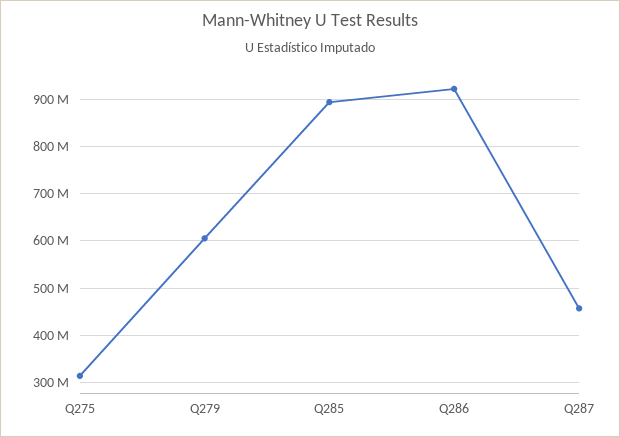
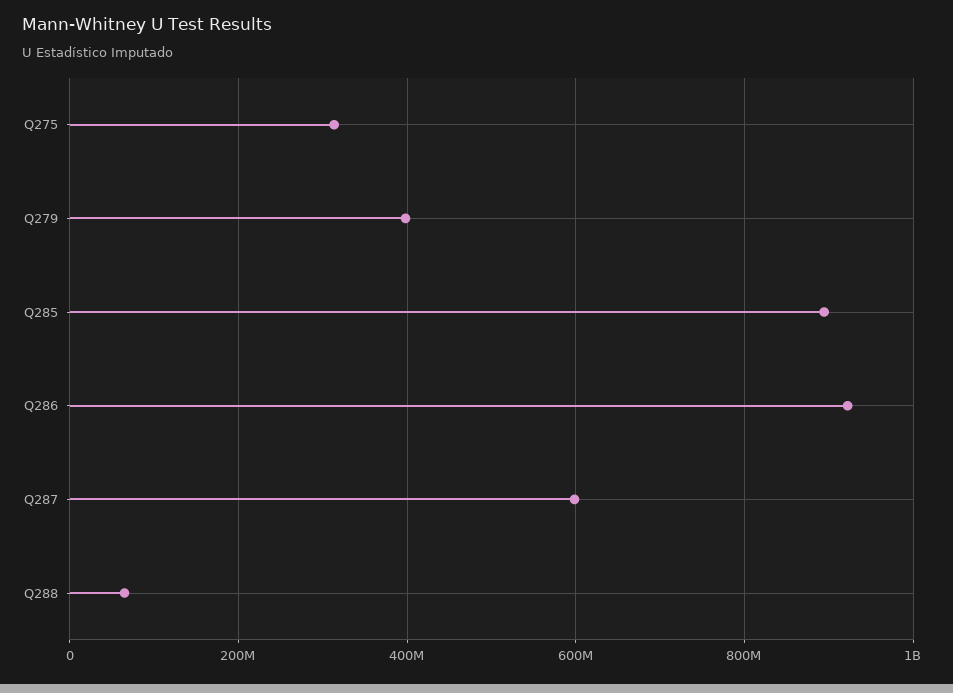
Q279: 600000000 -> 400000000
Q287: 460000000 -> 600000000
Q288: none -> 60000000

